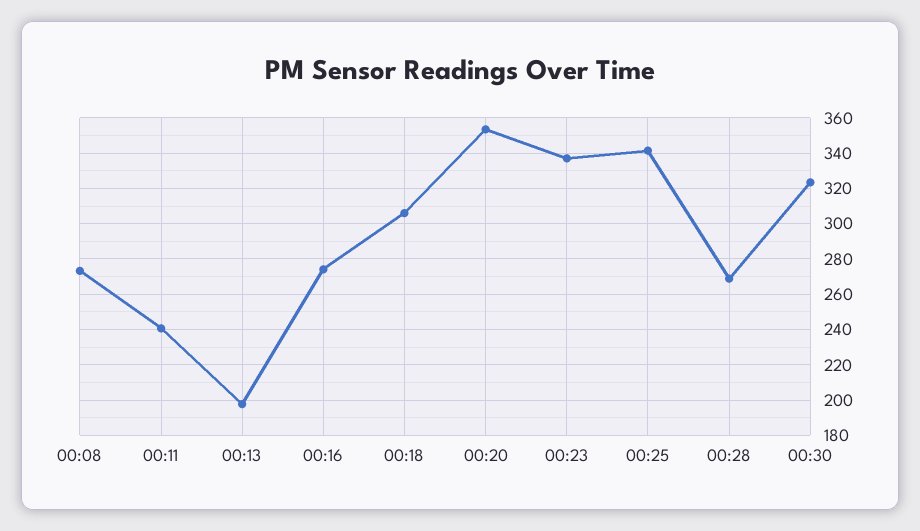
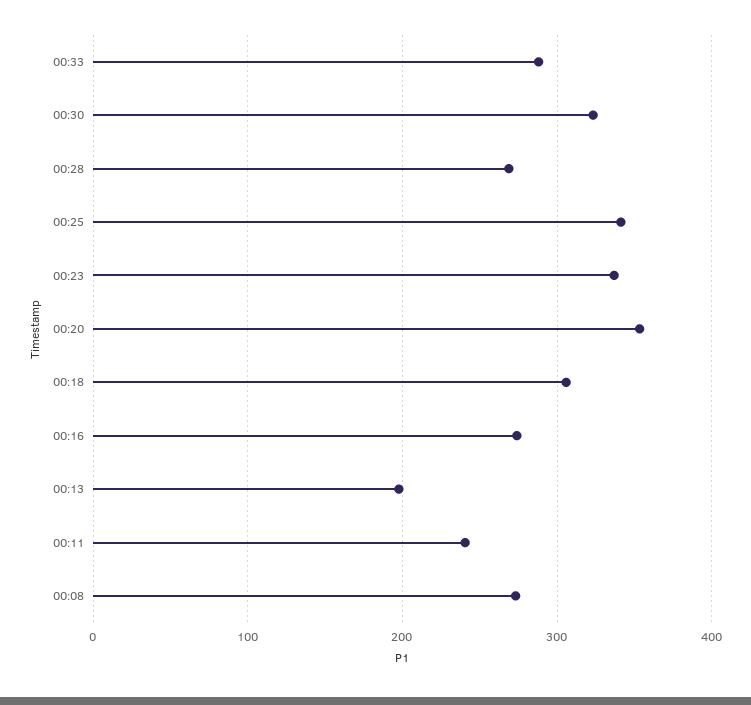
00:33: none -> 290

